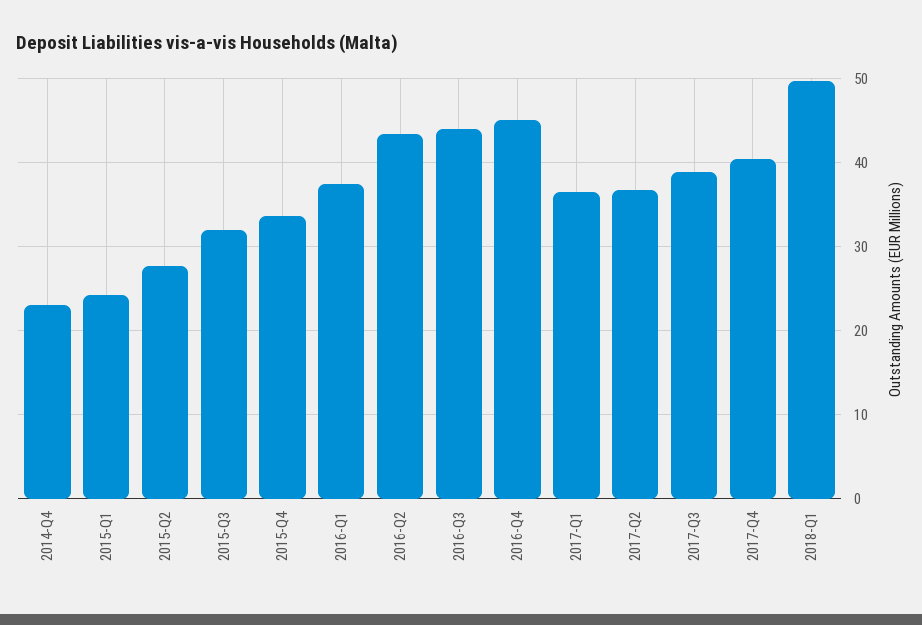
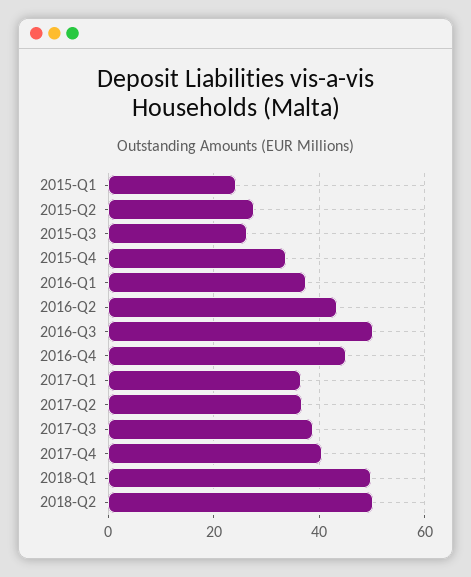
2014-Q4: 23 -> none
2015-Q3: 32 -> 26
2016-Q3: 44 -> 50
2018-Q2: none -> 50

